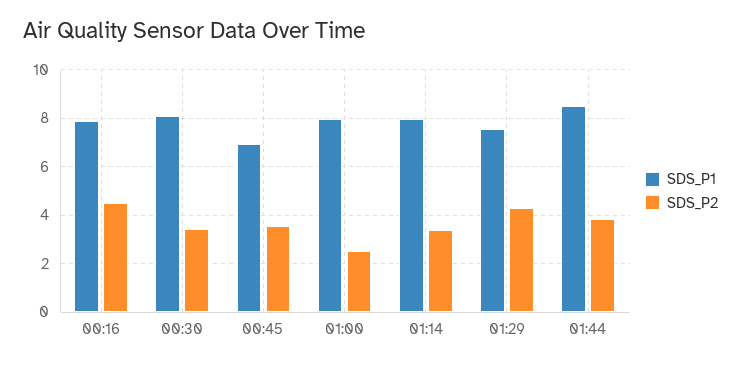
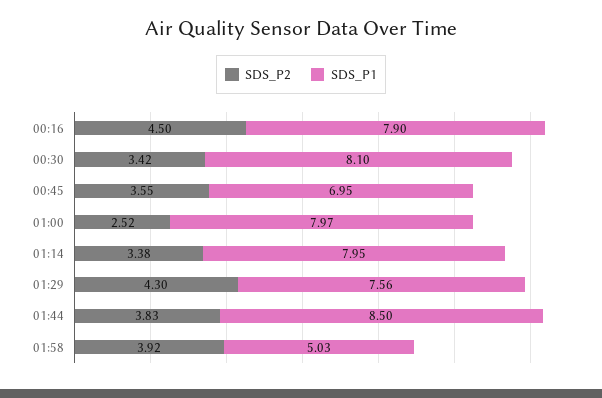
SDS_P2, 01:58: none -> 3.92
SDS_P1, 01:58: none -> 5.03

